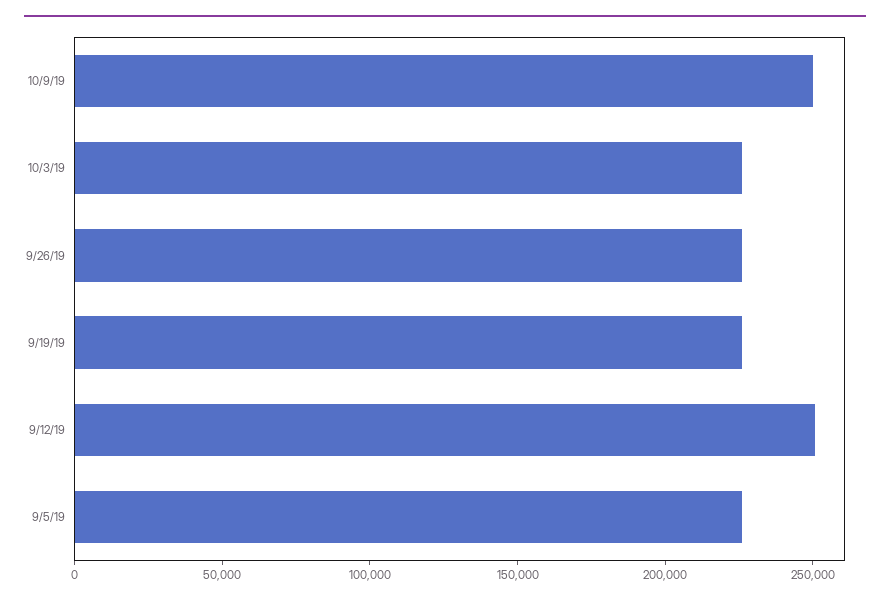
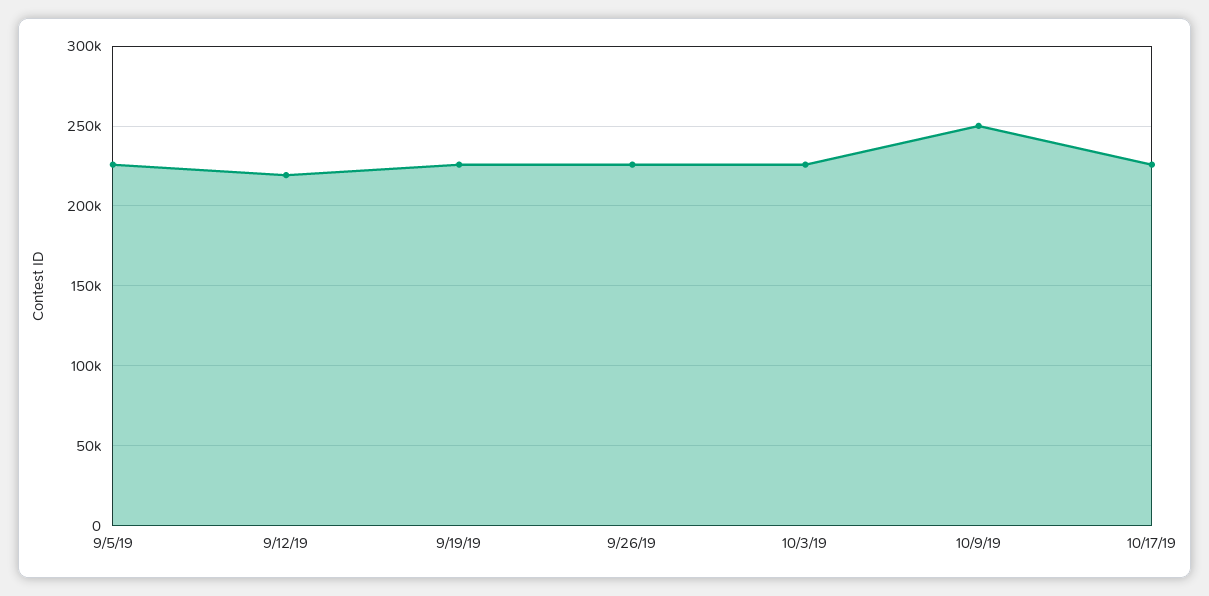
9/12/19: 250000 -> 220000
10/17/19: none -> 225000

